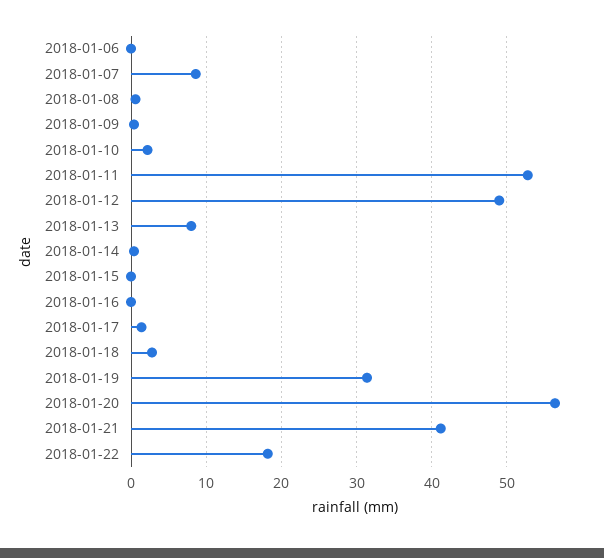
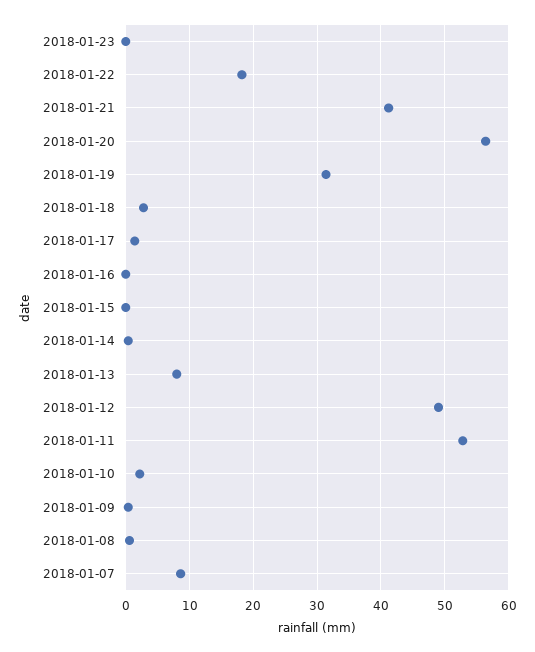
2018-01-06: 0 -> none
2018-01-23: none -> 0

